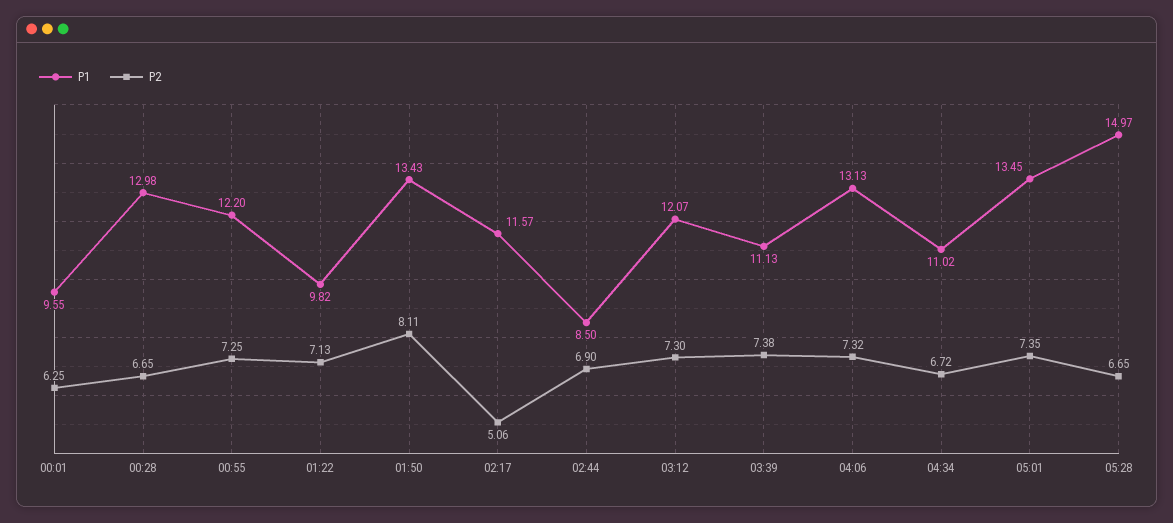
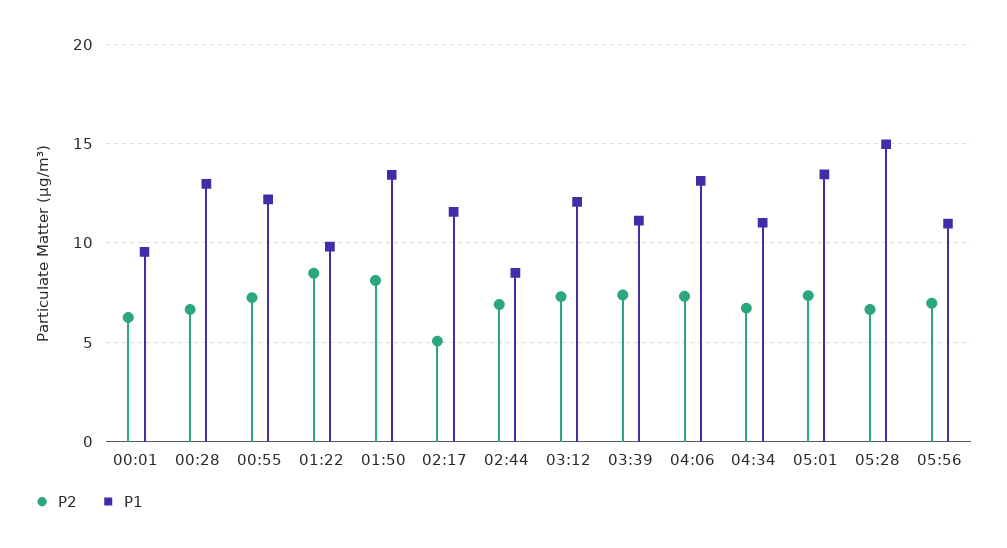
P2, 01:22: 7.13 -> 8.5
P2, 05:56: none -> 7
P1, 05:56: none -> 11

